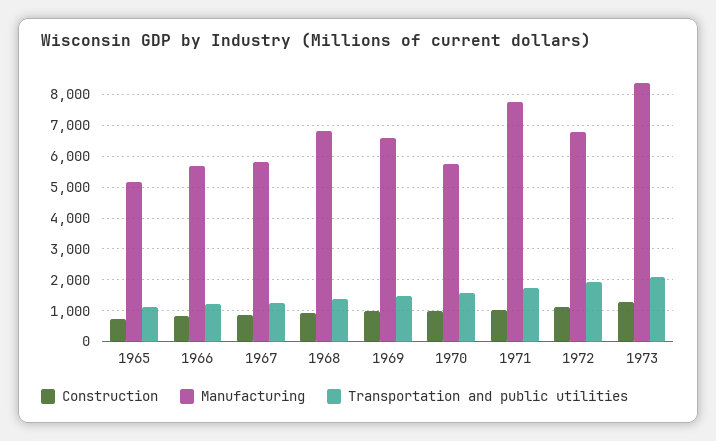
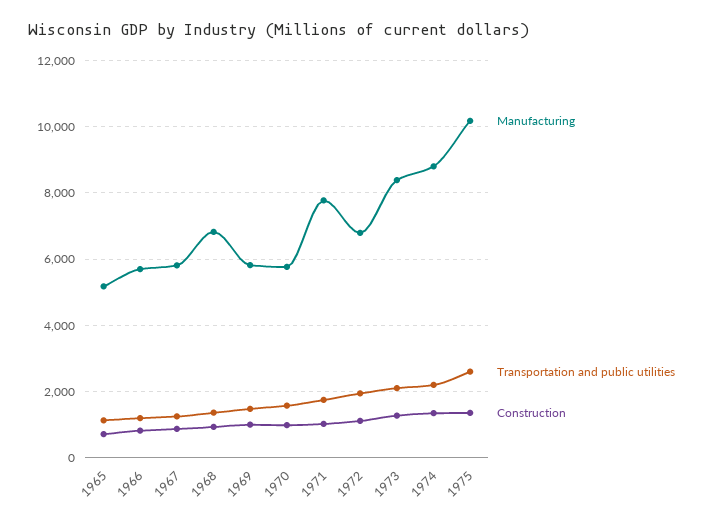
Manufacturing, 1969: 6600 -> 5800
Manufacturing, 1974: none -> 8800
Transportation and public utilities, 1974: none -> 2200
Construction, 1974: none -> 1400
Manufacturing, 1975: none -> 10200
Transportation and public utilities, 1975: none -> 2600
Construction, 1975: none -> 1400

